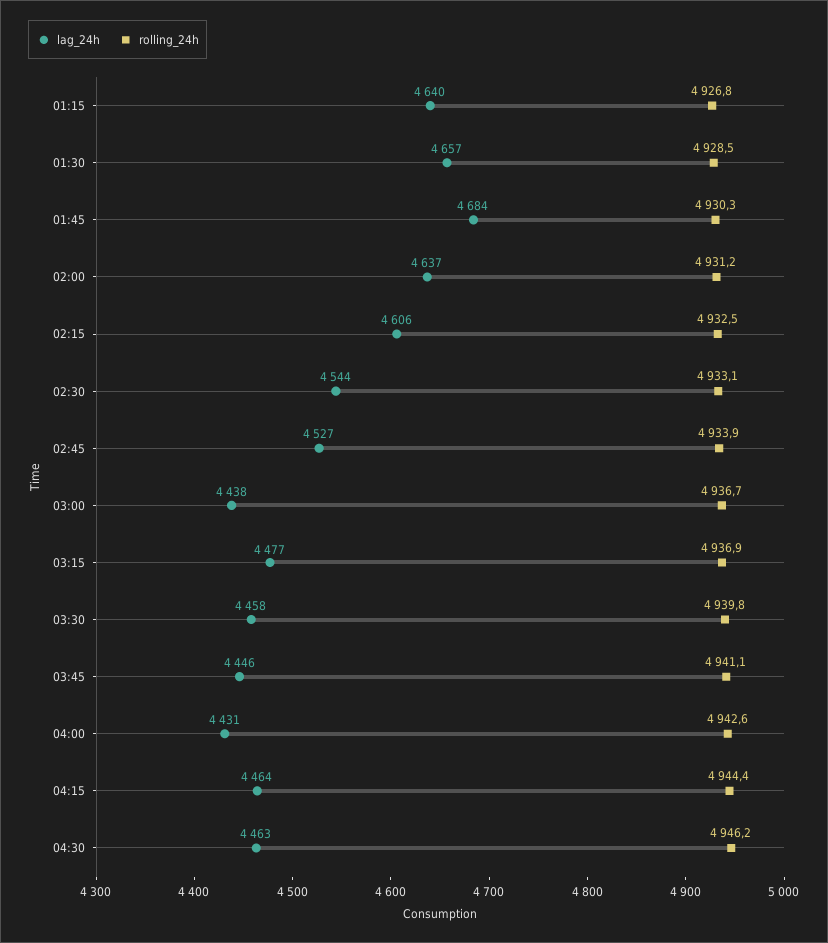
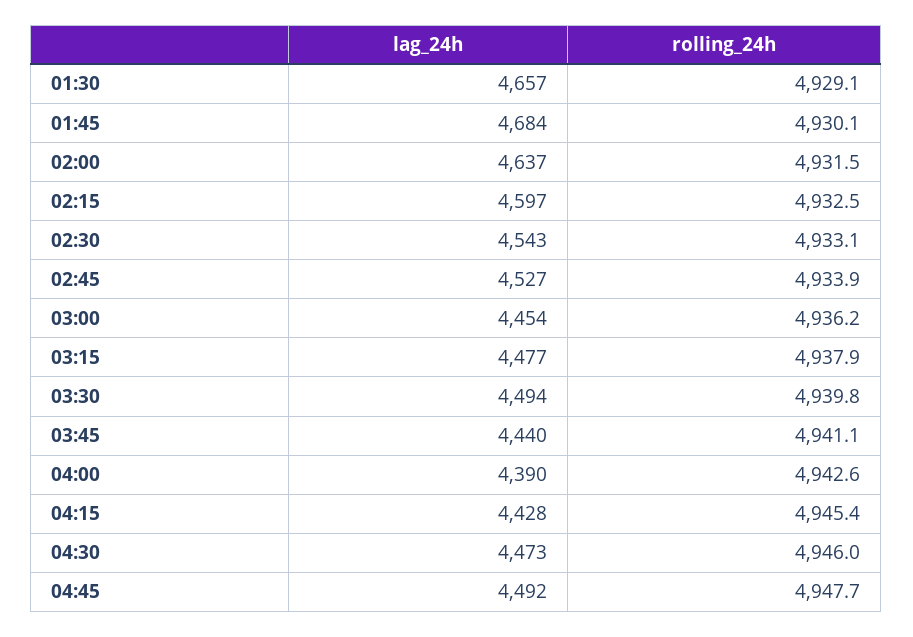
lag_24h, 01:15: 4640 -> none
rolling_24h, 01:15: 4926.8 -> none
rolling_24h, 01:30: 4928.5 -> 4929.1
rolling_24h, 01:45: 4930.3 -> 4930.1
rolling_24h, 02:00: 4931.2 -> 4931.5
lag_24h, 02:15: 4606 -> 4597
lag_24h, 02:30: 4544 -> 4543
lag_24h, 03:00: 4438 -> 4454
rolling_24h, 03:00: 4936.7 -> 4936.2
rolling_24h, 03:15: 4936.9 -> 4937.9
lag_24h, 03:30: 4458 -> 4494
lag_24h, 03:45: 4446 -> 4440
lag_24h, 04:00: 4431 -> 4390
lag_24h, 04:15: 4464 -> 4428
rolling_24h, 04:15: 4944.4 -> 4945.4
lag_24h, 04:30: 4463 -> 4473
rolling_24h, 04:30: 4946.2 -> 4946
lag_24h, 04:45: none -> 4492
rolling_24h, 04:45: none -> 4947.7

